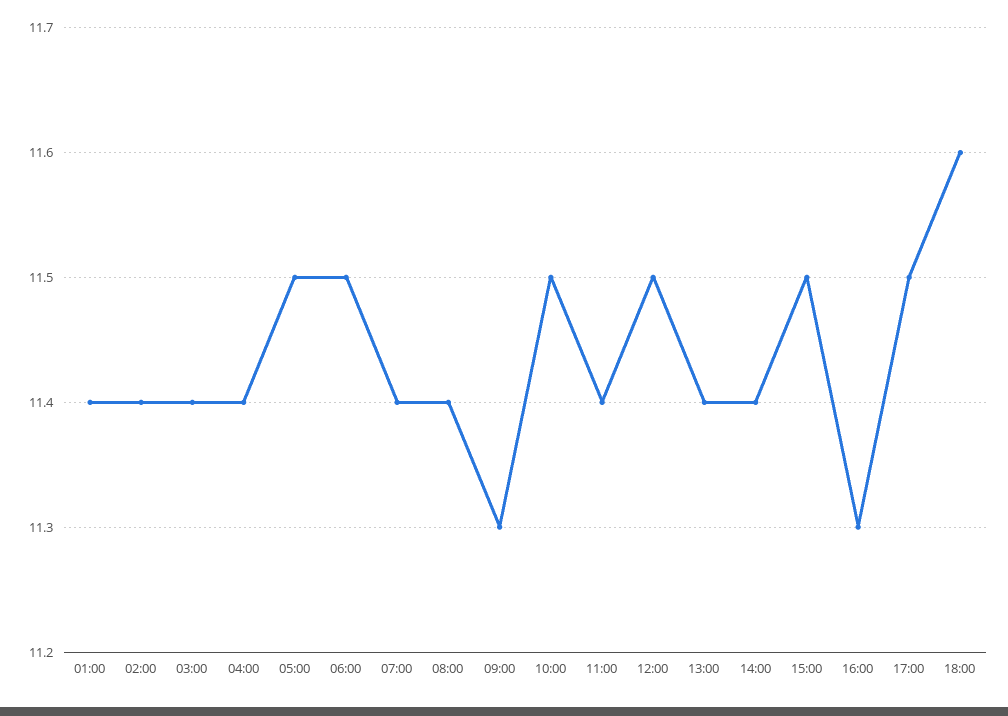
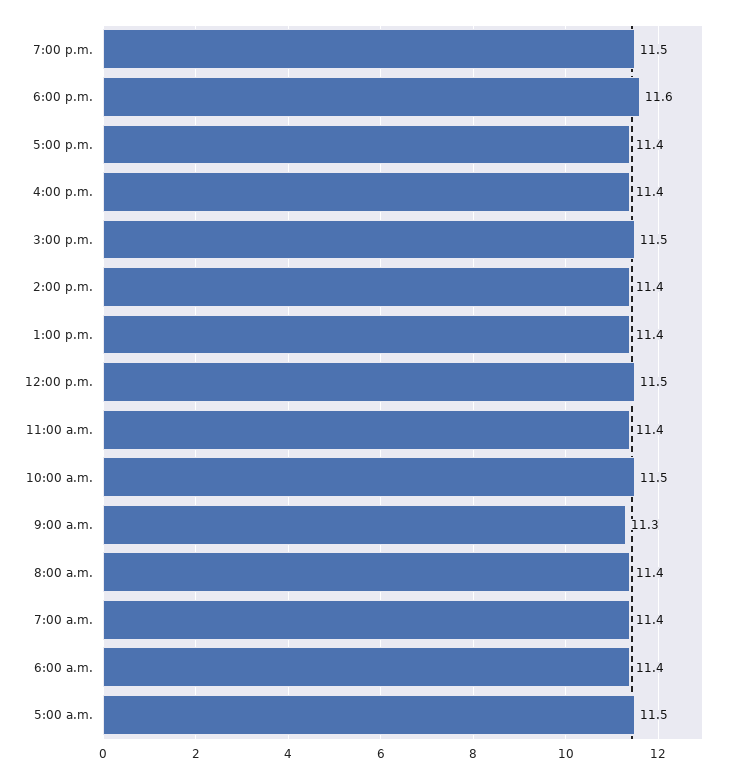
01:00: 11.4 -> none
02:00: 11.4 -> none
03:00: 11.4 -> none
04:00: 11.4 -> none
06:00: 11.5 -> 11.4
16:00: 11.3 -> 11.4
17:00: 11.5 -> 11.4
7:00 p.m.: none -> 11.5

